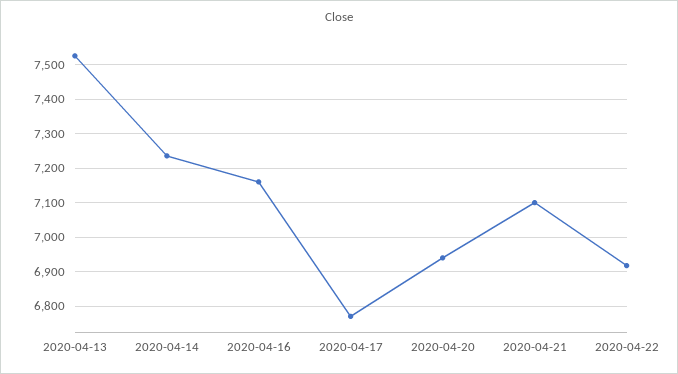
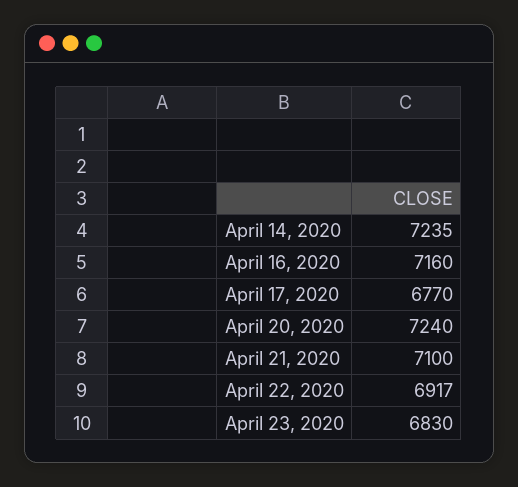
2020-04-13: 7520 -> none
2020-04-20: 6940 -> 7240
April 23, 2020: none -> 6830

